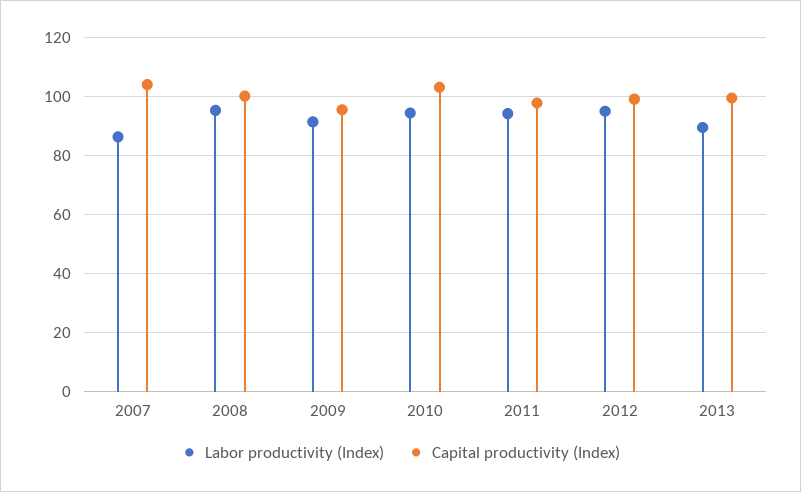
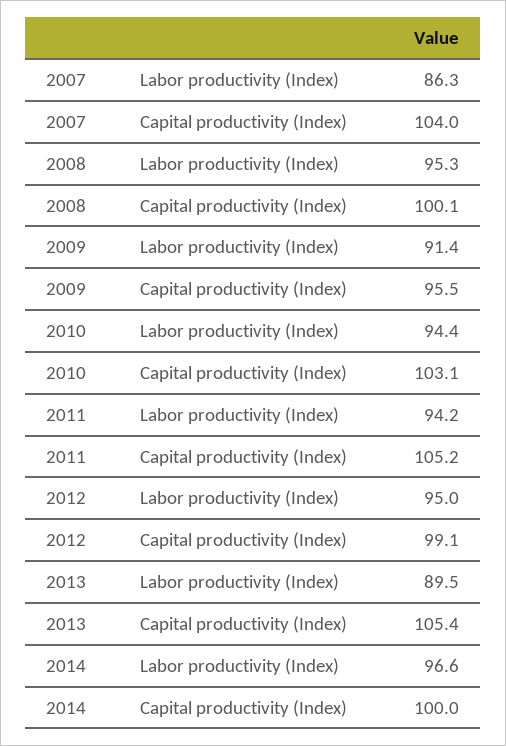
Capital productivity (Index), 2011: 97.5 -> 105.2
Capital productivity (Index), 2013: 100 -> 105.4
Labor productivity (Index), 2014: none -> 96.6
Capital productivity (Index), 2014: none -> 100

